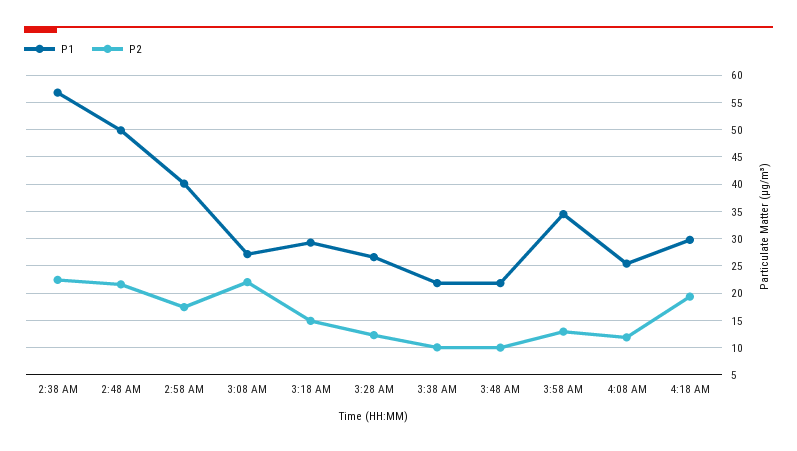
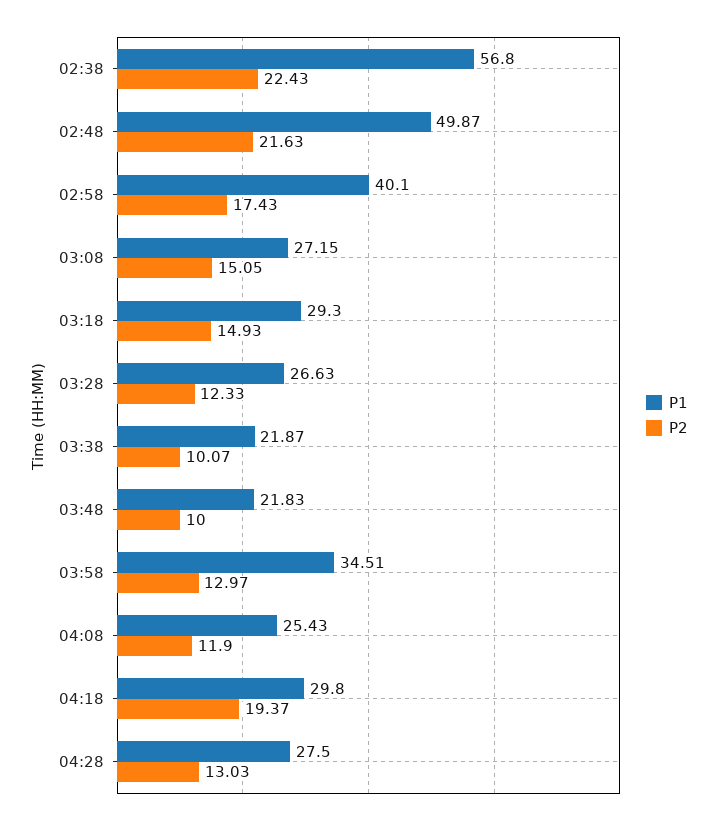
P2, 3:08 AM: 22.5 -> 15.05
P1, 04:28: none -> 27.5
P2, 04:28: none -> 13.03

